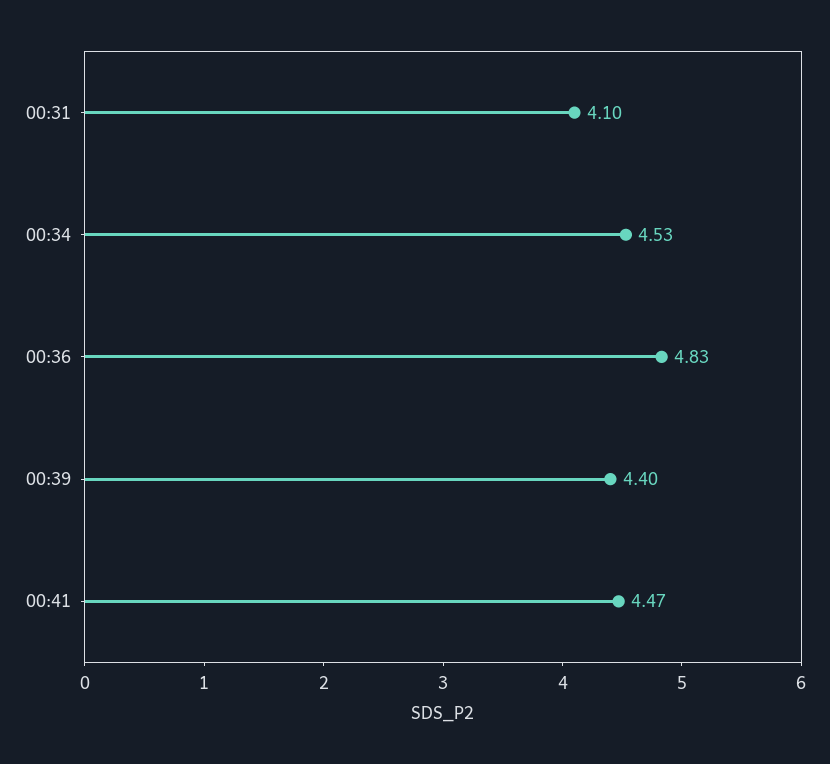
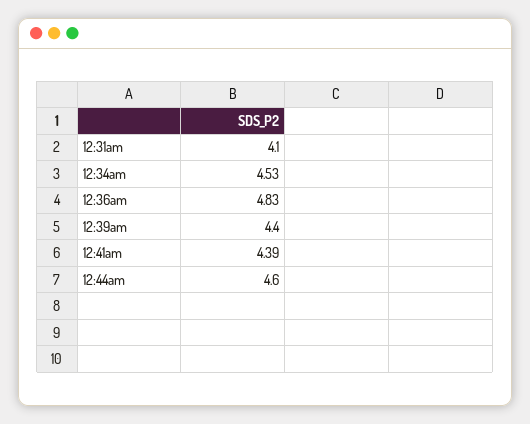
00:41: 4.47 -> 4.39
12:44am: none -> 4.6

